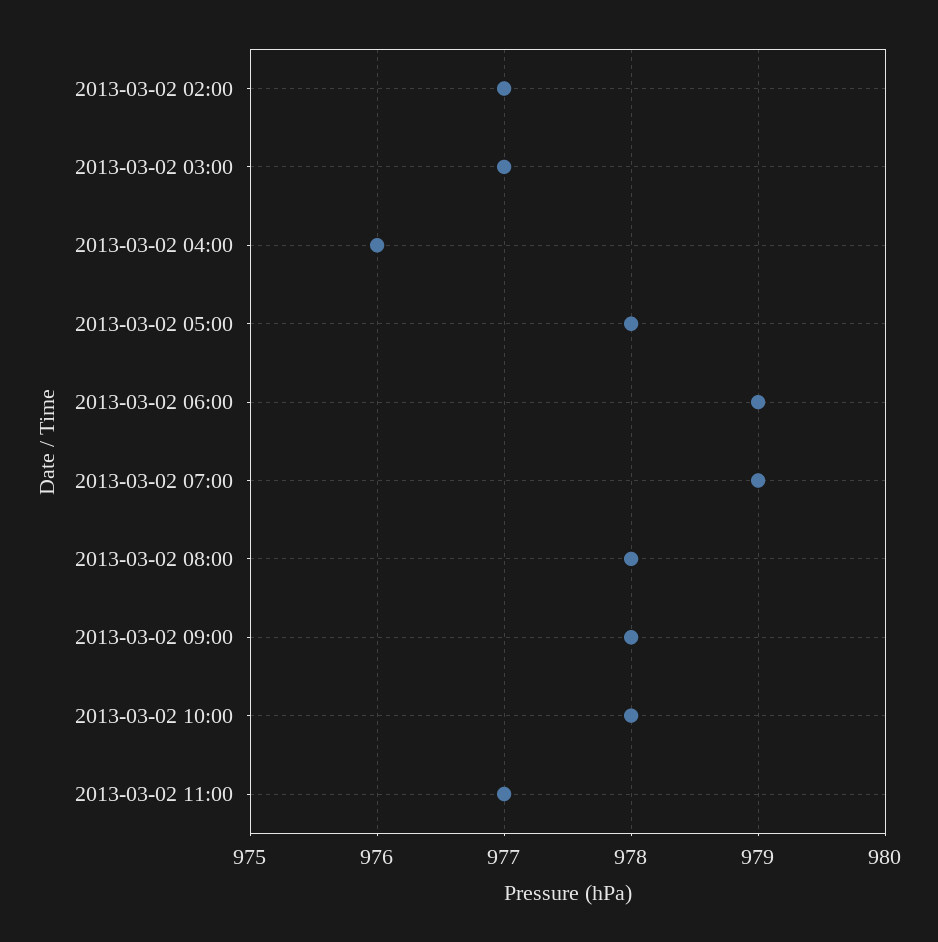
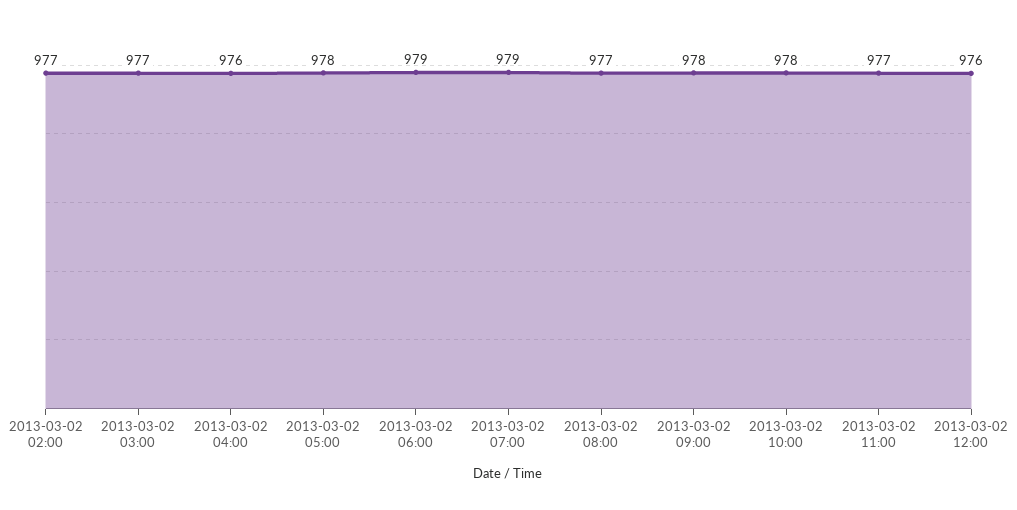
2013-03-02 08:00: 978 -> 977
2013-03-02 12:00: none -> 976

